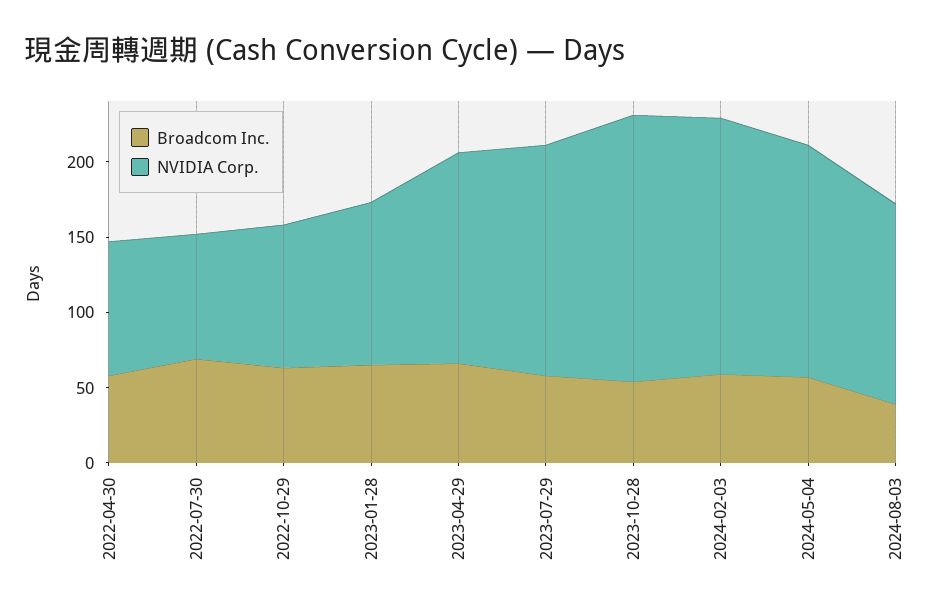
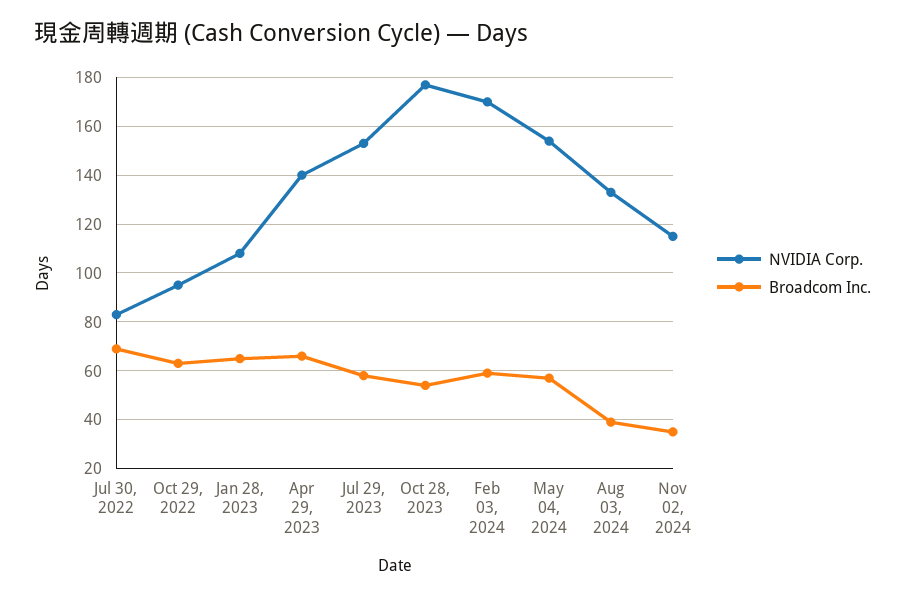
Broadcom Inc., 2022-04-30: 60 -> none
NVIDIA Corp., 2022-04-30: 90 -> none
NVIDIA Corp., Nov 02, 2024: none -> 115
Broadcom Inc., Nov 02, 2024: none -> 35

